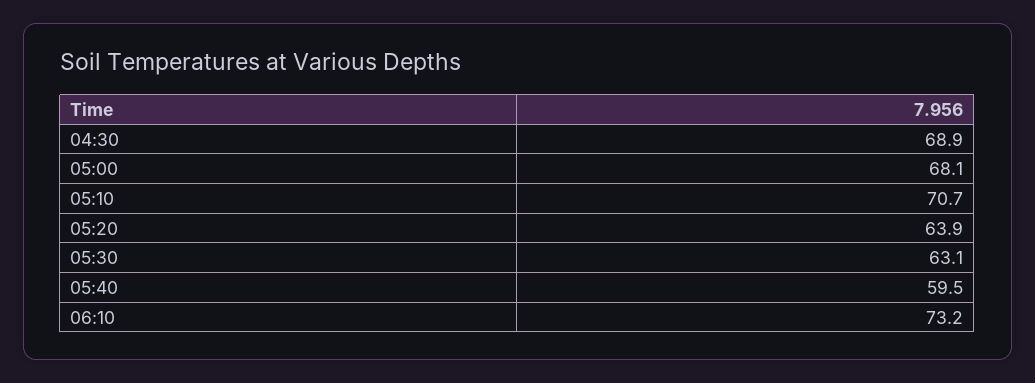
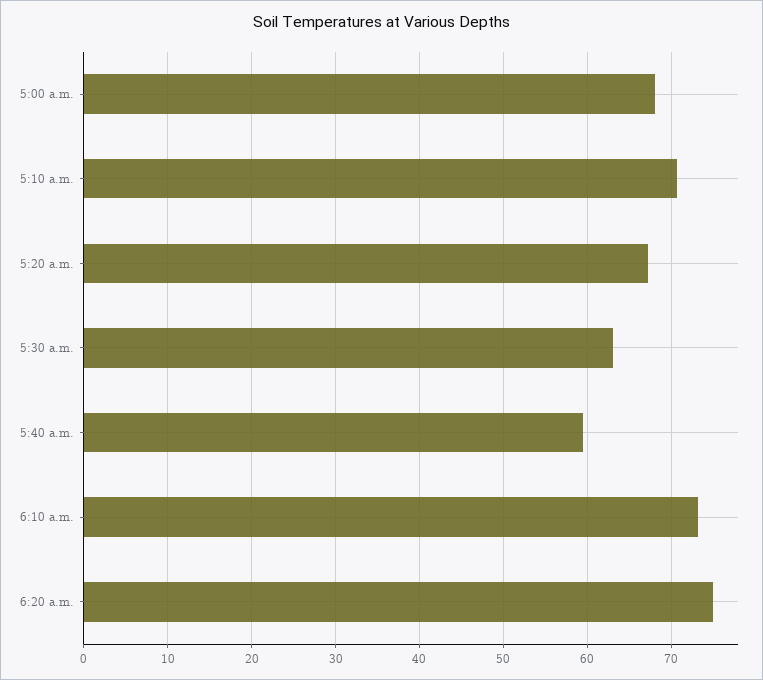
04:30: 68.9 -> none
05:20: 63.9 -> 67
6:20 a.m.: none -> 75

